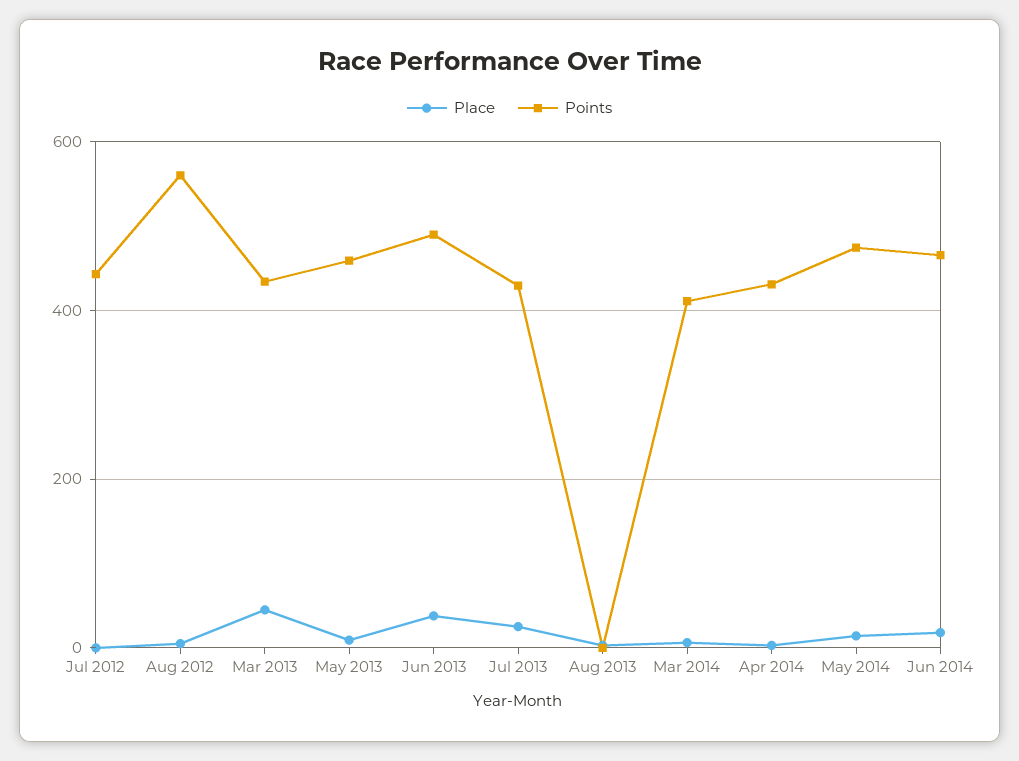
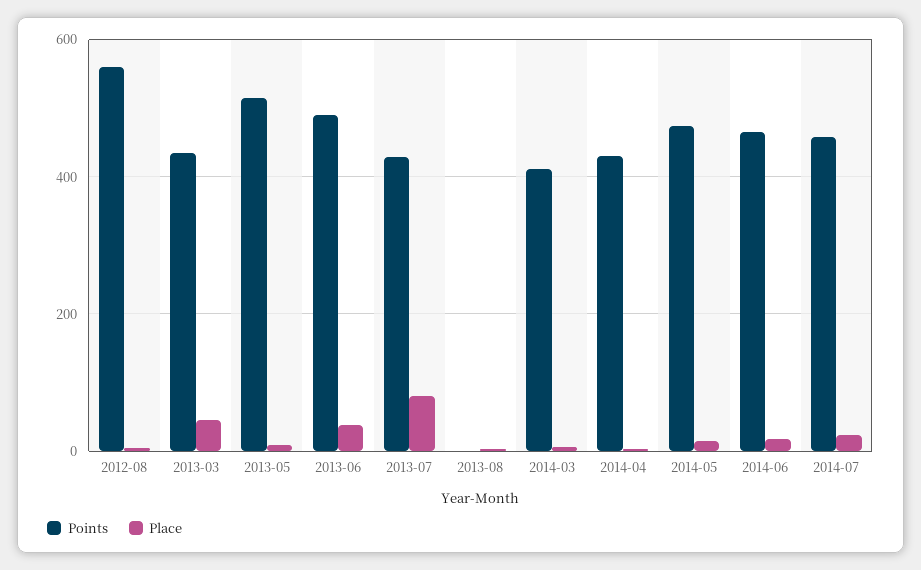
Place, Jul 2012: 0 -> none
Points, Jul 2012: 440 -> none
Points, May 2013: 460 -> 520
Place, Jul 2013: 20 -> 80
Points, 2014-07: none -> 460
Place, 2014-07: none -> 20

